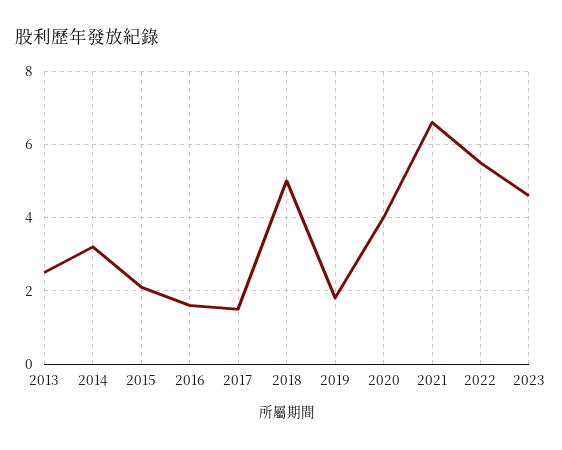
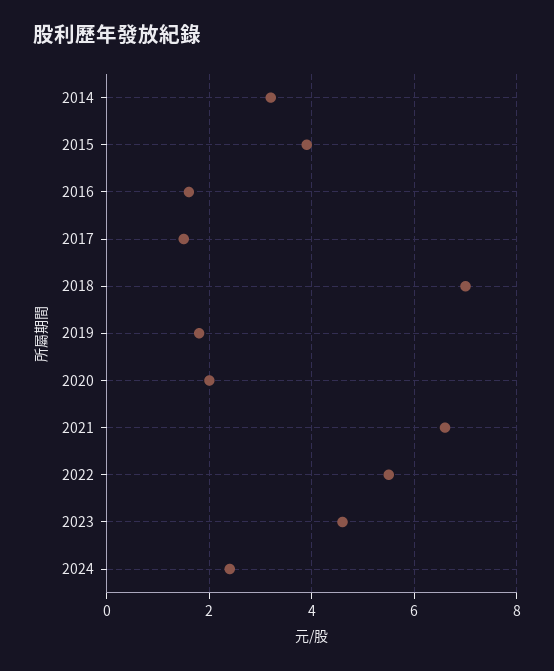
2013: 2.5 -> none
2015: 2 -> 4
2018: 5 -> 7
2020: 4 -> 2
2024: none -> 2.5

